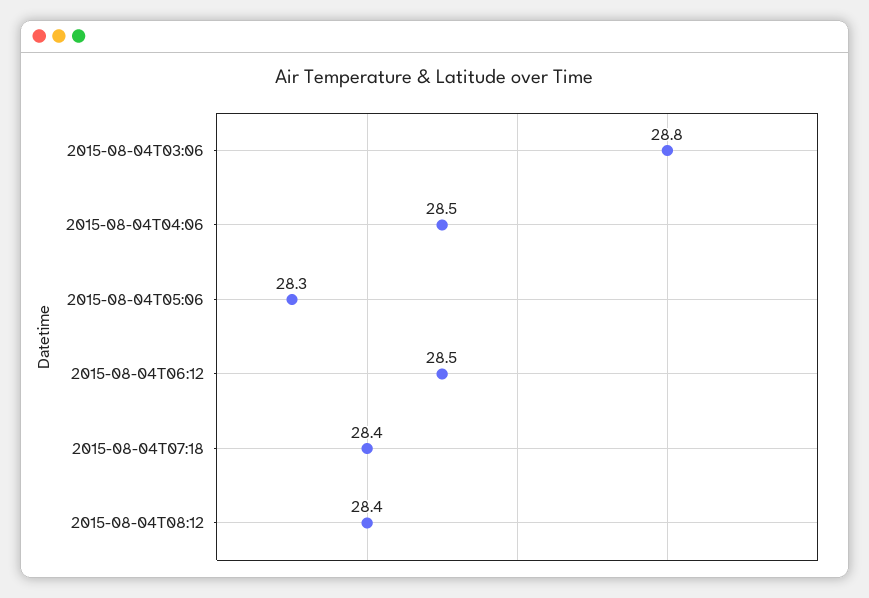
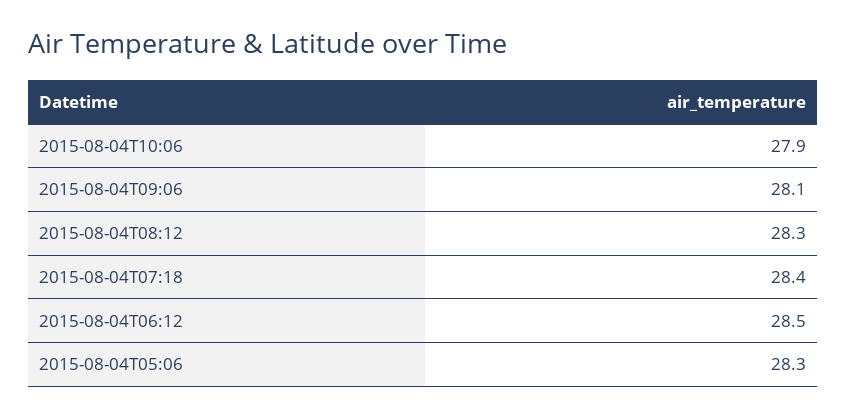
2015-08-04T03:06: 28.8 -> none
2015-08-04T04:06: 28.5 -> none
2015-08-04T08:12: 28.4 -> 28.3
2015-08-04T10:06: none -> 27.9
2015-08-04T09:06: none -> 28.1

